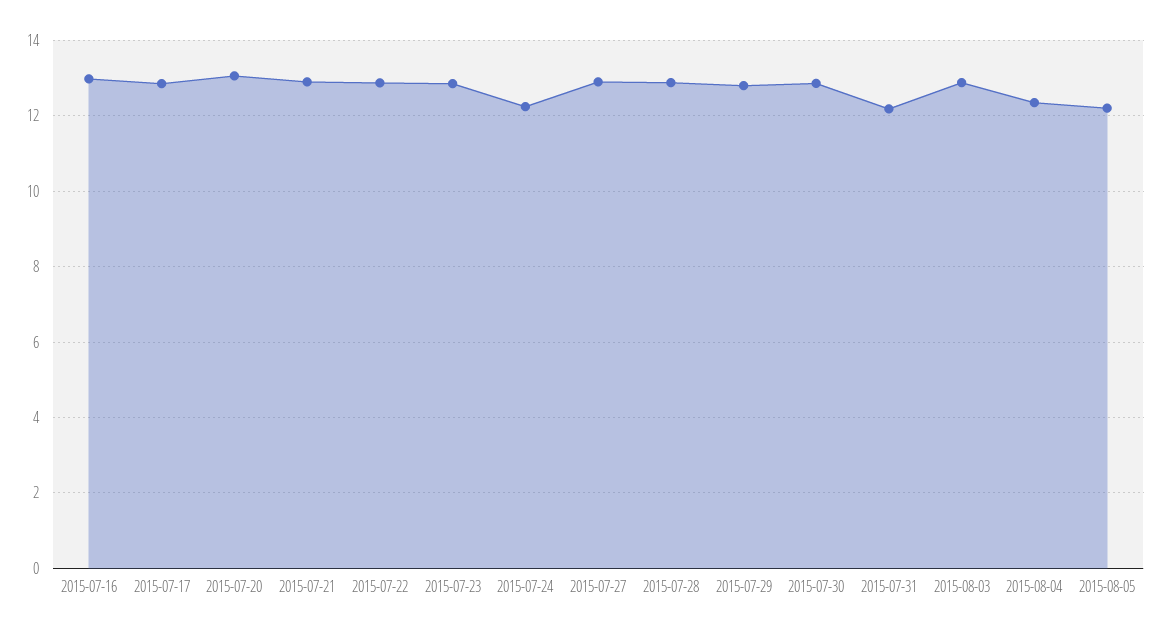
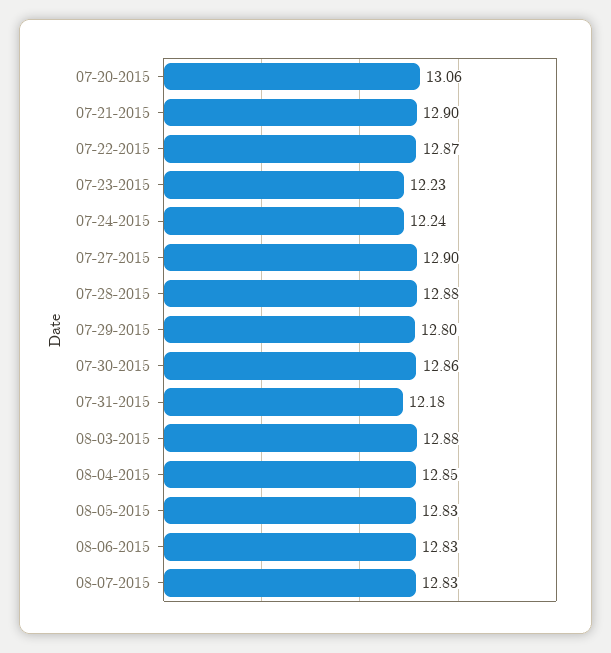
2015-07-16: 13 -> none
2015-07-17: 12.8 -> none
2015-07-23: 12.8 -> 12.23
2015-08-04: 12.4 -> 12.85
2015-08-05: 12.2 -> 12.83
08-06-2015: none -> 12.83
08-07-2015: none -> 12.83

